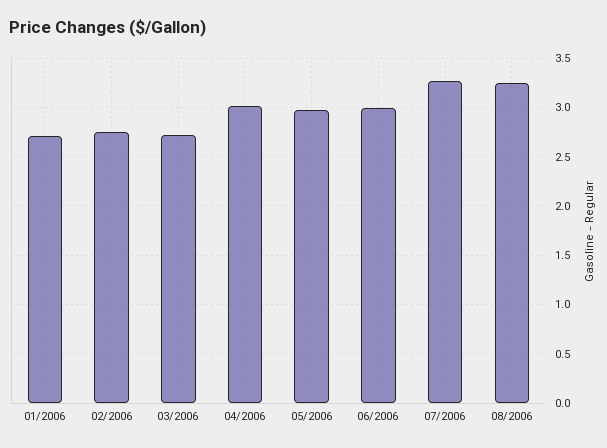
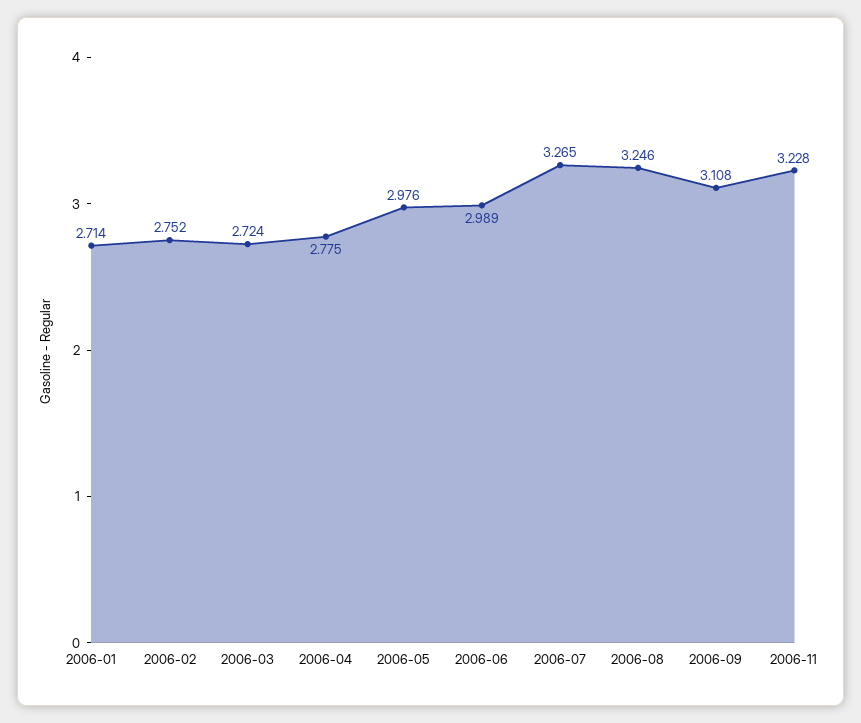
04/2006: 3 -> 2.775
2006-09: none -> 3.108
2006-11: none -> 3.228

